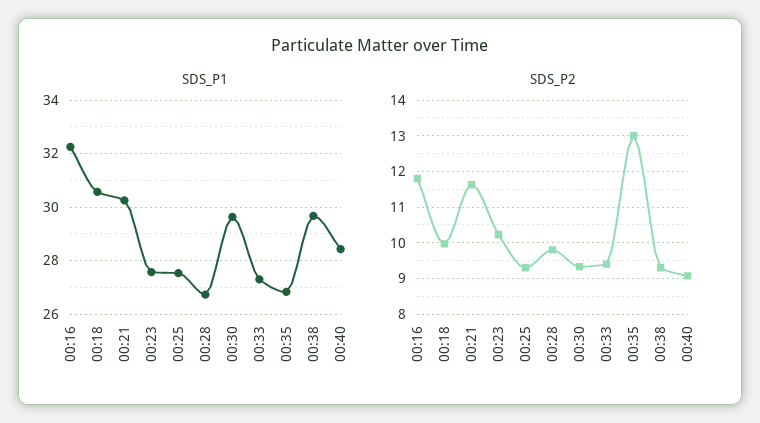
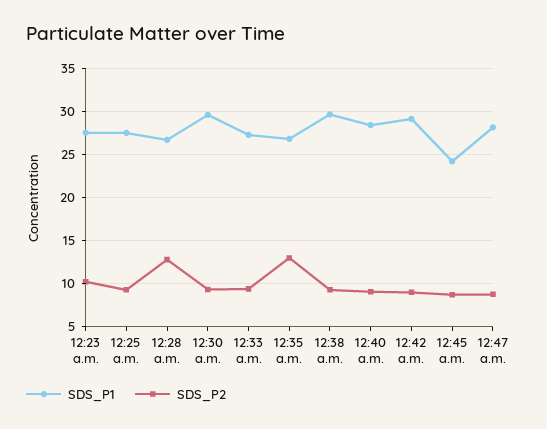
SDS_P1, 00:16: 32.25 -> none
SDS_P1, 00:18: 30.5 -> none
SDS_P1, 00:21: 30.25 -> none
SDS_P2, 00:16: 11.8 -> none
SDS_P2, 00:18: 10 -> none
SDS_P2, 00:21: 11.6 -> none
SDS_P2, 00:28: 9.8 -> 13
SDS_P1, 12:42 a.m.: none -> 29
SDS_P2, 12:42 a.m.: none -> 9
SDS_P1, 12:45 a.m.: none -> 24
SDS_P2, 12:45 a.m.: none -> 9
SDS_P1, 12:47 a.m.: none -> 28
SDS_P2, 12:47 a.m.: none -> 9

